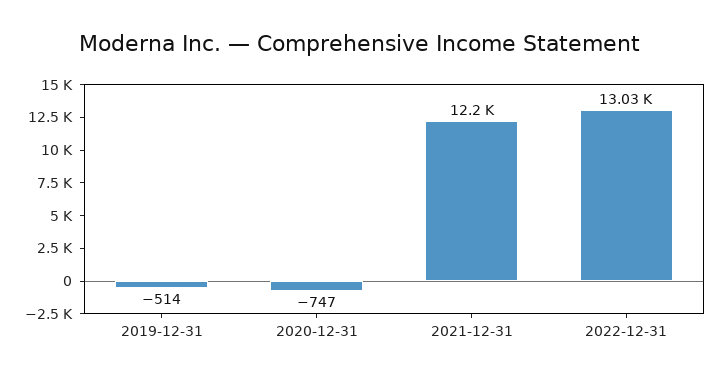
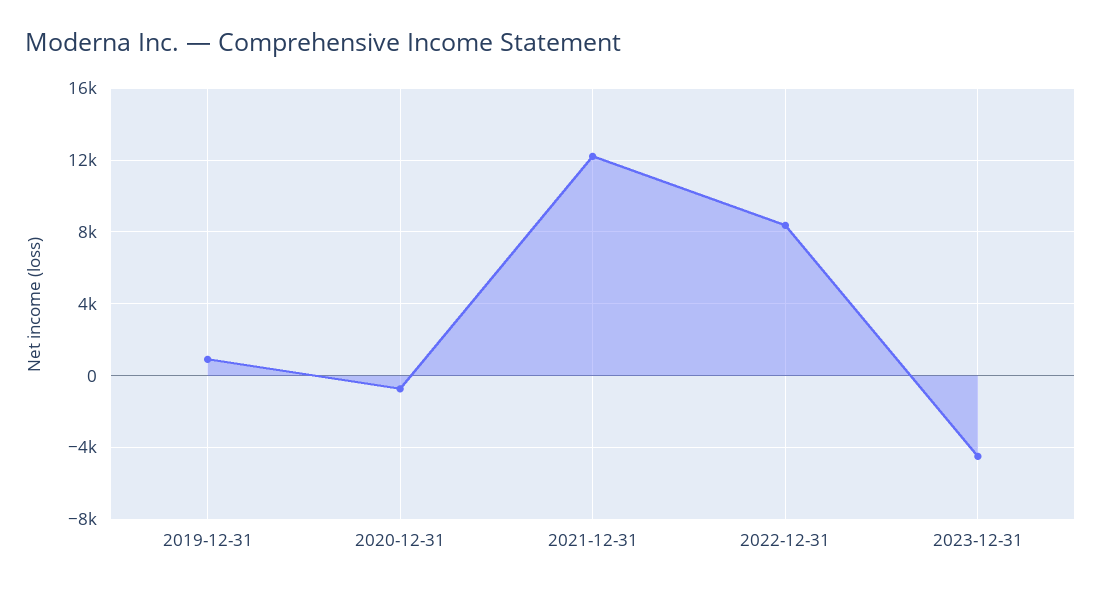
2019-12-31: -514 -> 1000
2022-12-31: 13030 -> 8500
2023-12-31: none -> -4500

